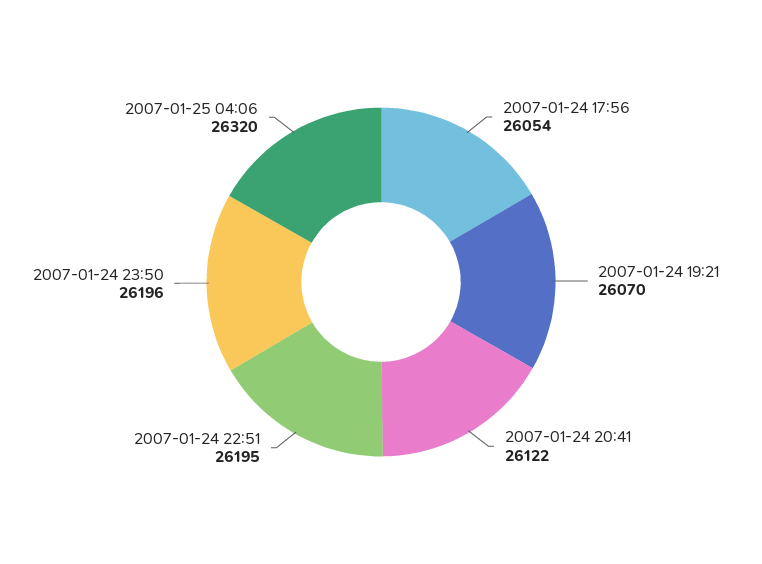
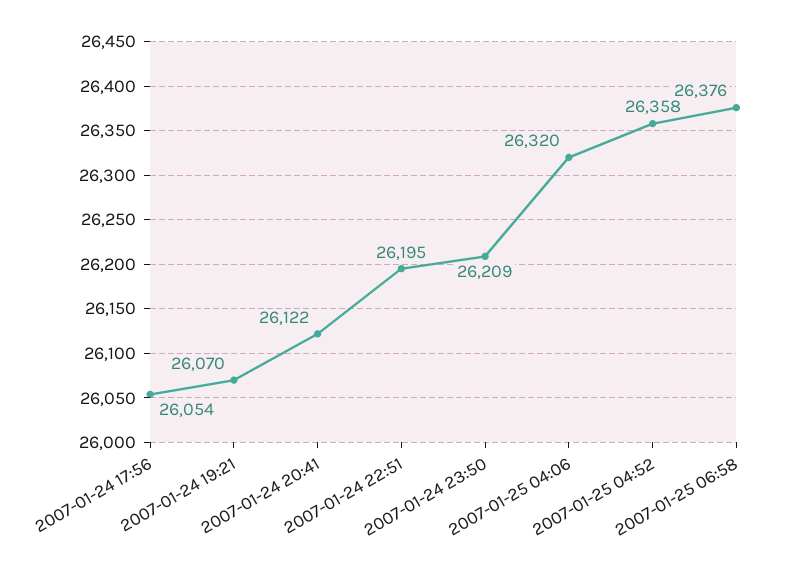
2007-01-24 23:50: 26196 -> 26209
2007-01-25 04:52: none -> 26358
2007-01-25 06:58: none -> 26376

